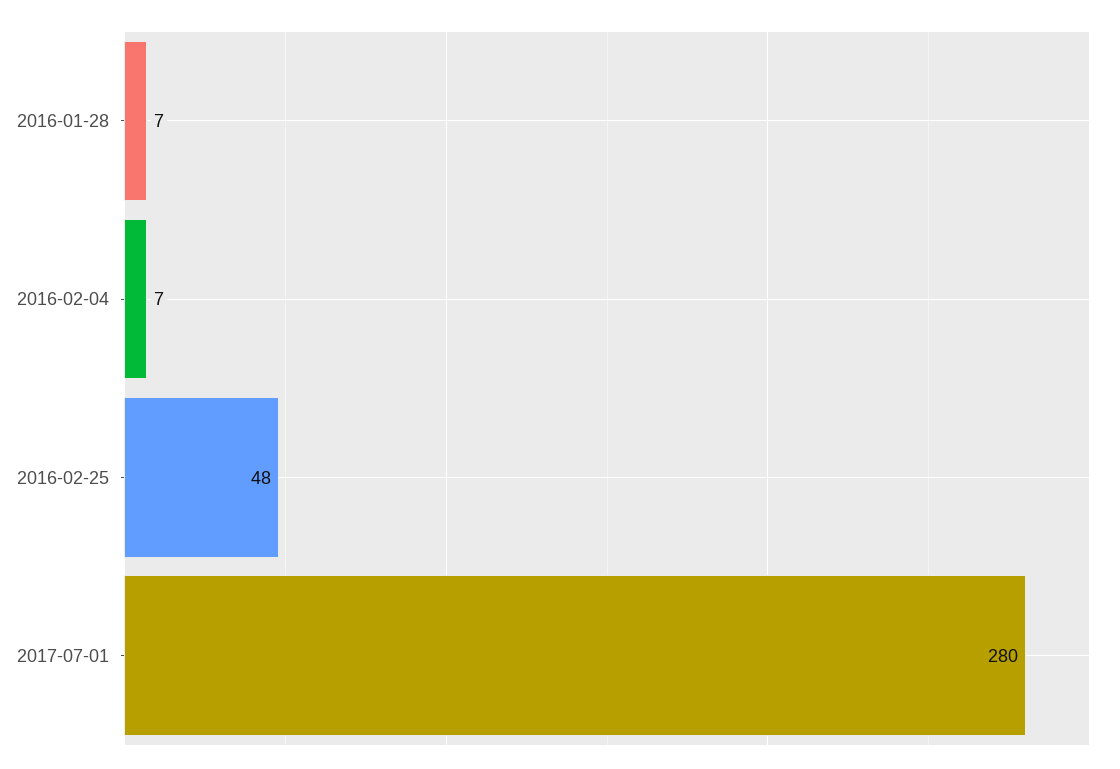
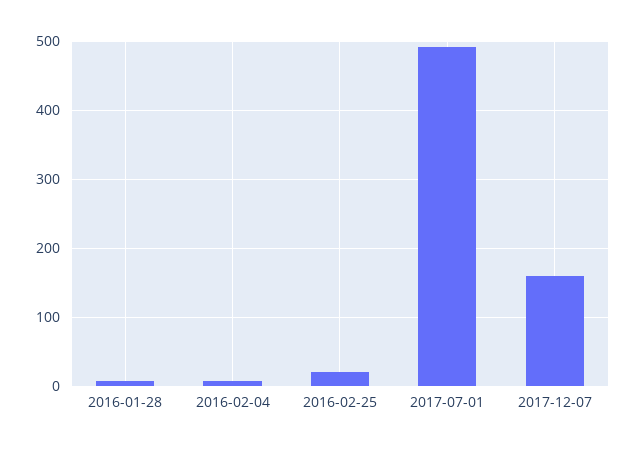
2016-02-25: 48 -> 20
2017-07-01: 280 -> 490
2017-12-07: none -> 160

